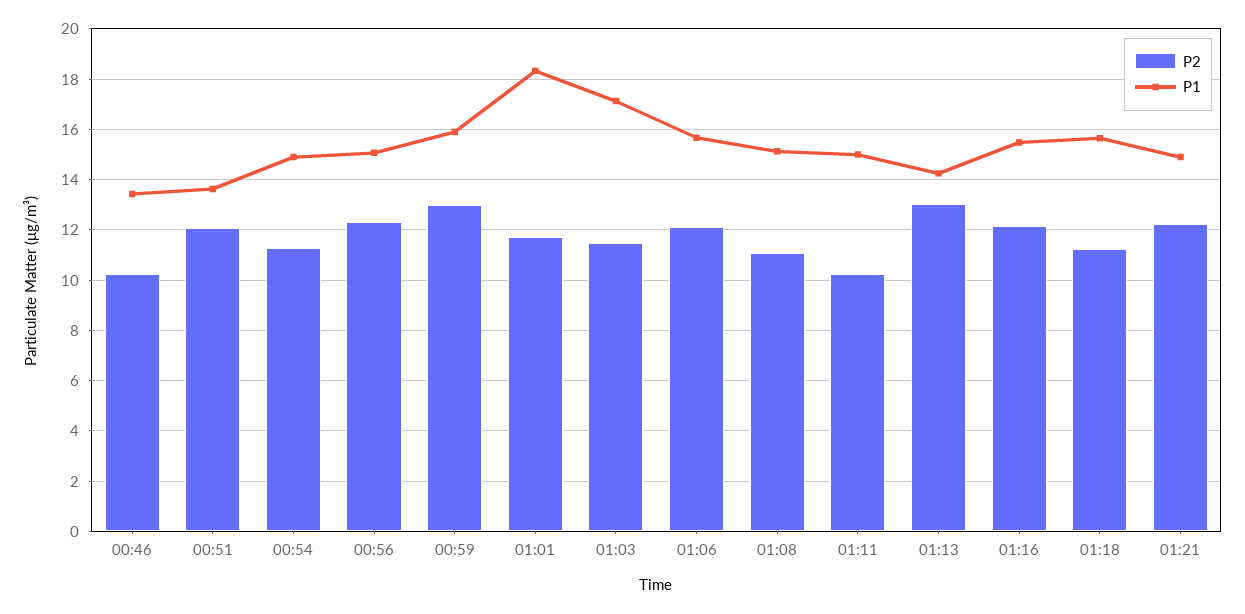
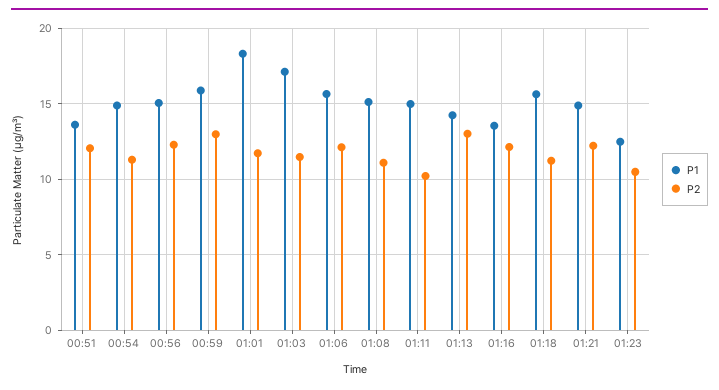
P2, 00:46: 10.25 -> none
P1, 00:46: 13.5 -> none
P1, 01:16: 15.5 -> 13.5
P1, 01:23: none -> 12.5
P2, 01:23: none -> 10.5

